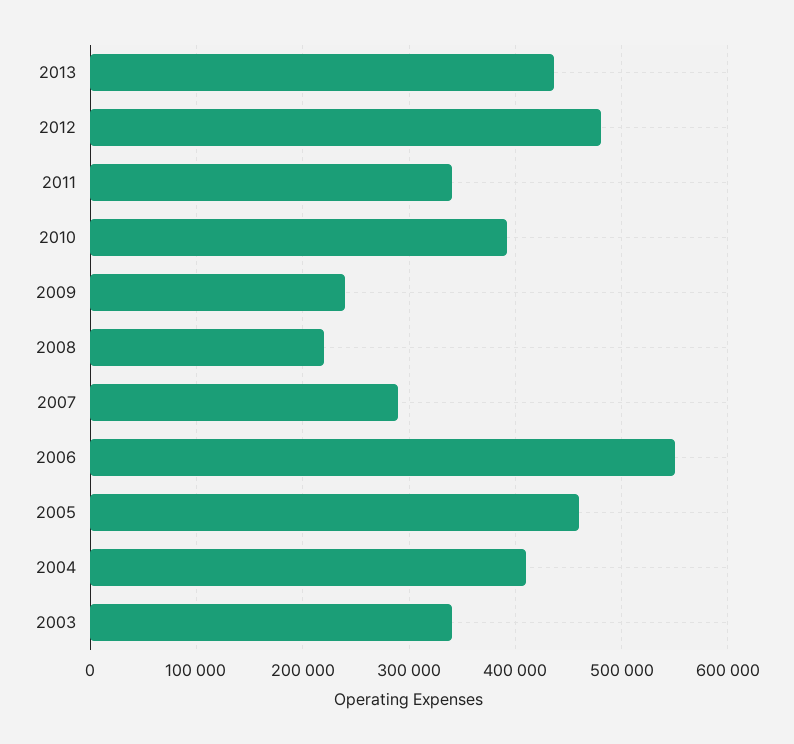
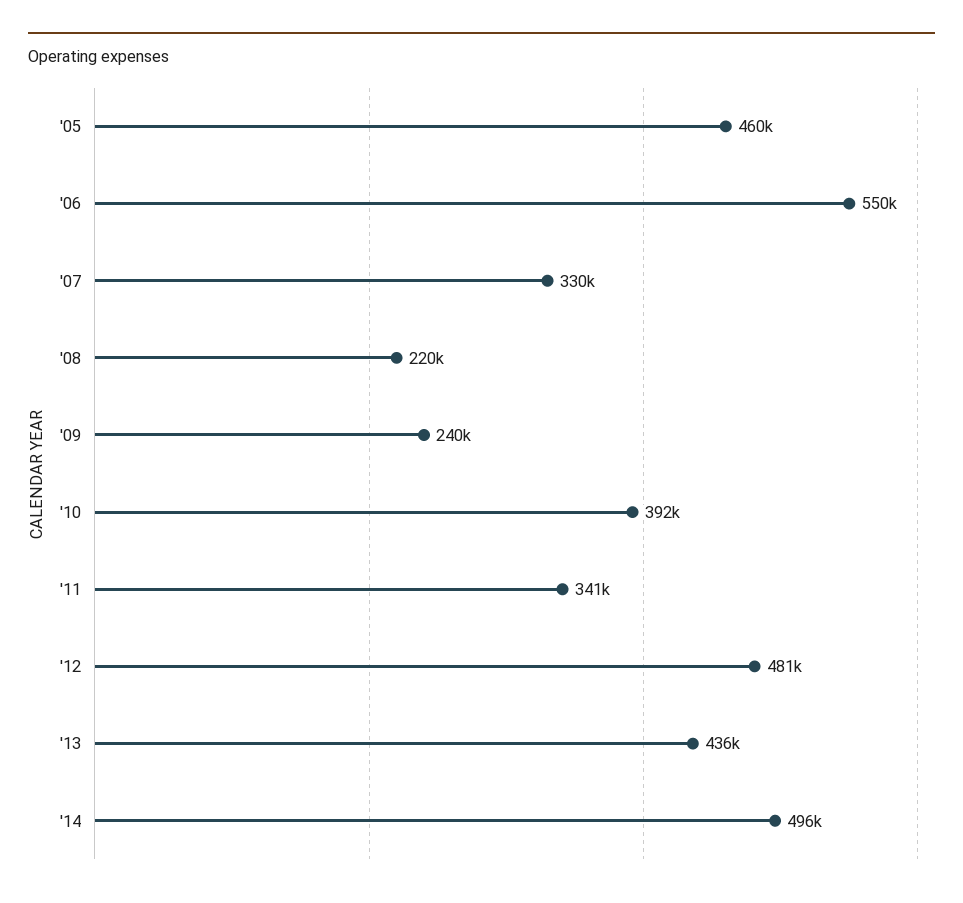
2007: 290000 -> 330000
2004: 410000 -> none
2003: 340000 -> none
'14: none -> 496000

